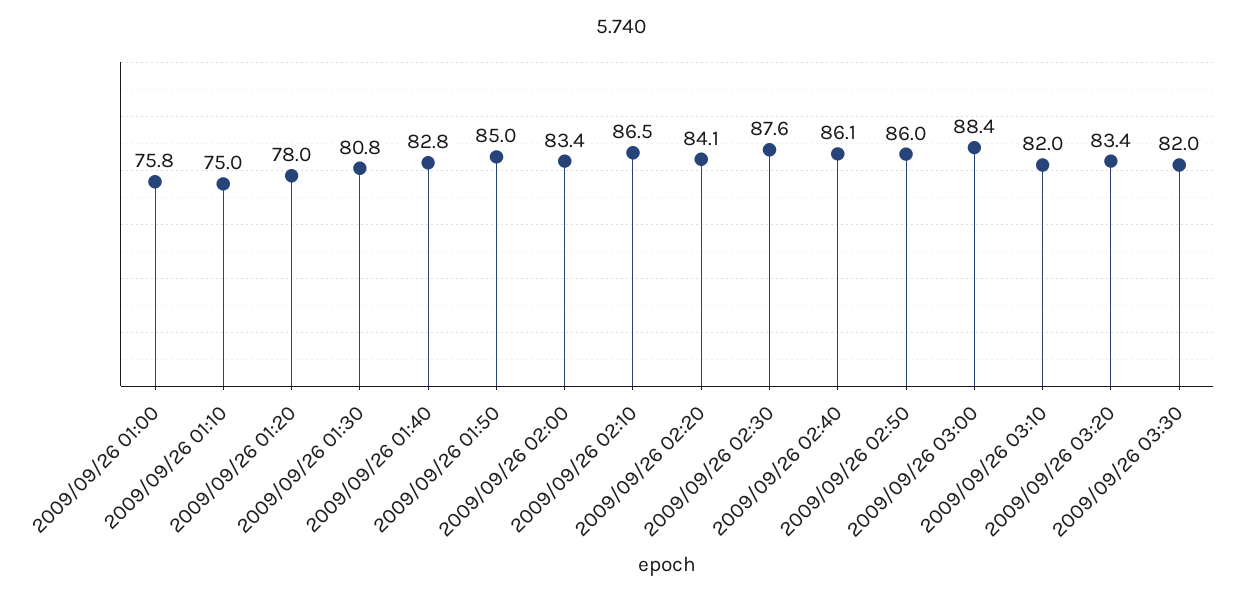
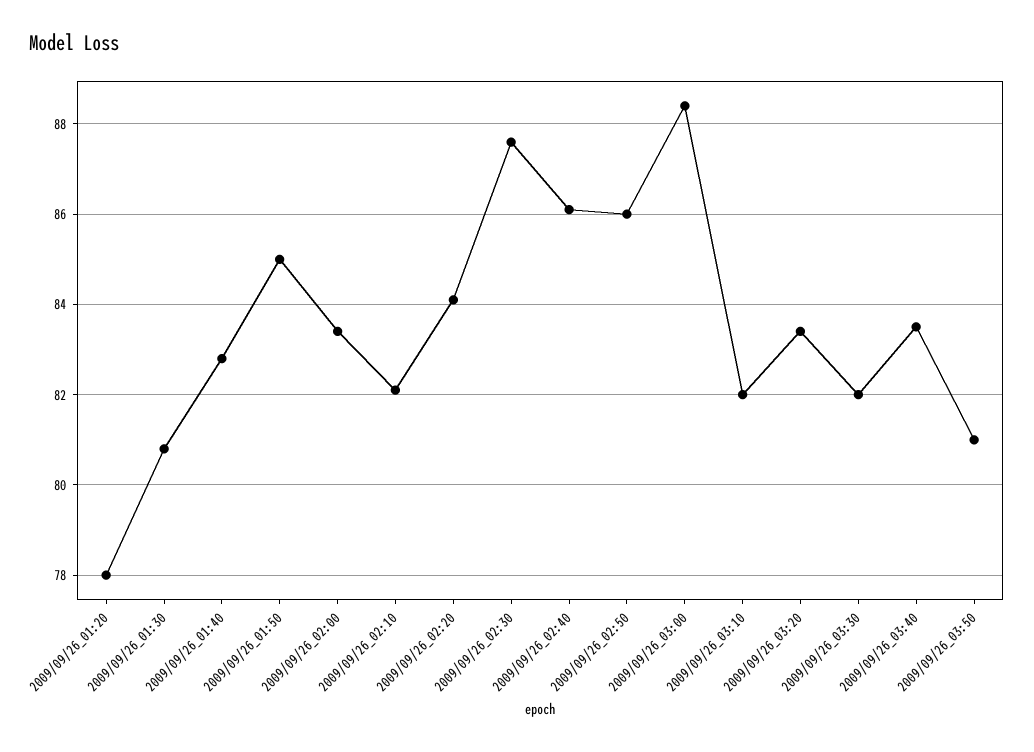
2009/09/26 01:00: 75.8 -> none
2009/09/26 01:10: 75 -> none
2009/09/26 02:10: 86.5 -> 82
2009/09/26_03:40: none -> 83.5
2009/09/26_03:50: none -> 81

